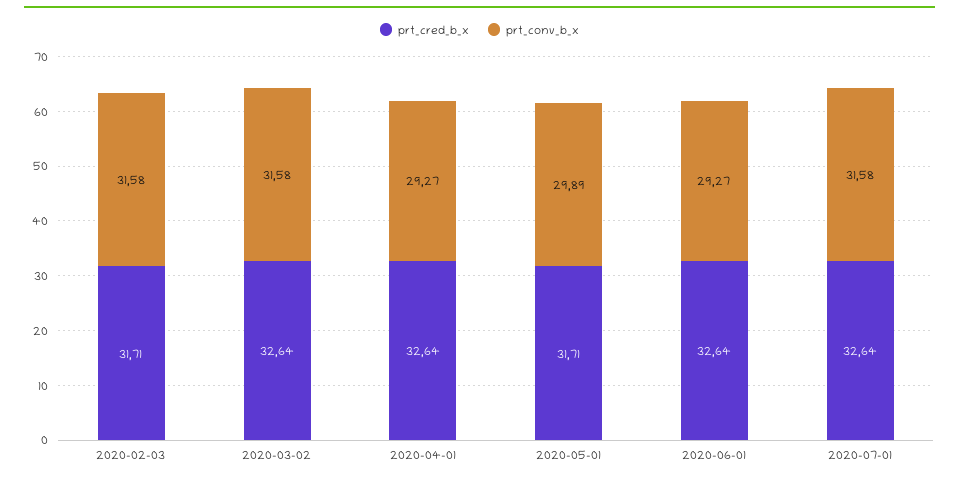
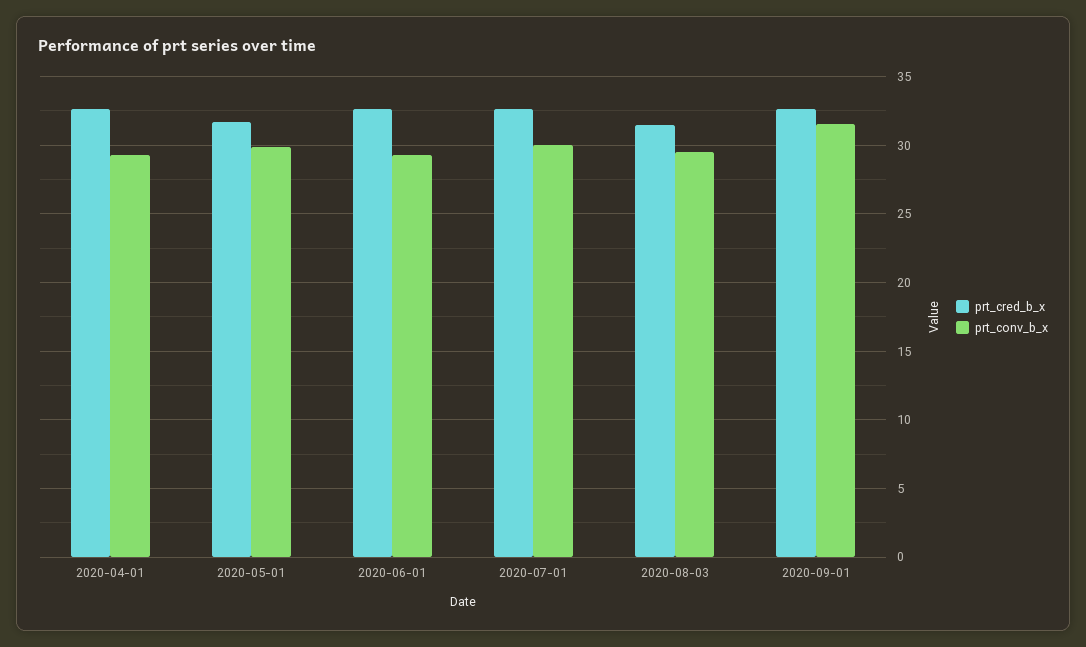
prt_cred_b_x, 2020-02-03: 31.71 -> none
prt_conv_b_x, 2020-02-03: 31.58 -> none
prt_cred_b_x, 2020-03-02: 32.64 -> none
prt_conv_b_x, 2020-03-02: 31.58 -> none
prt_conv_b_x, 2020-07-01: 31.58 -> 30
prt_cred_b_x, 2020-08-03: none -> 31.5
prt_conv_b_x, 2020-08-03: none -> 29.5
prt_cred_b_x, 2020-09-01: none -> 32.5
prt_conv_b_x, 2020-09-01: none -> 31.5

